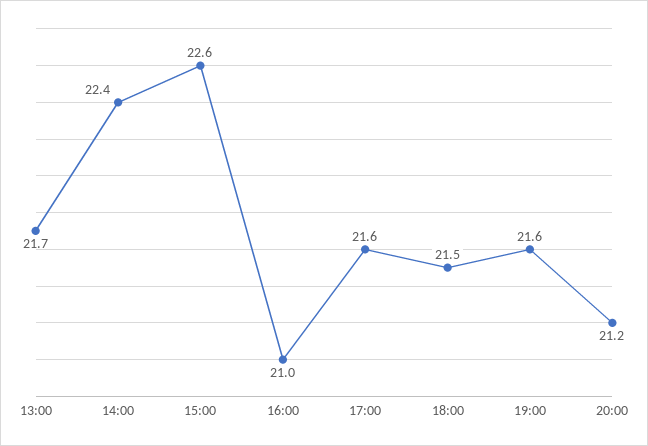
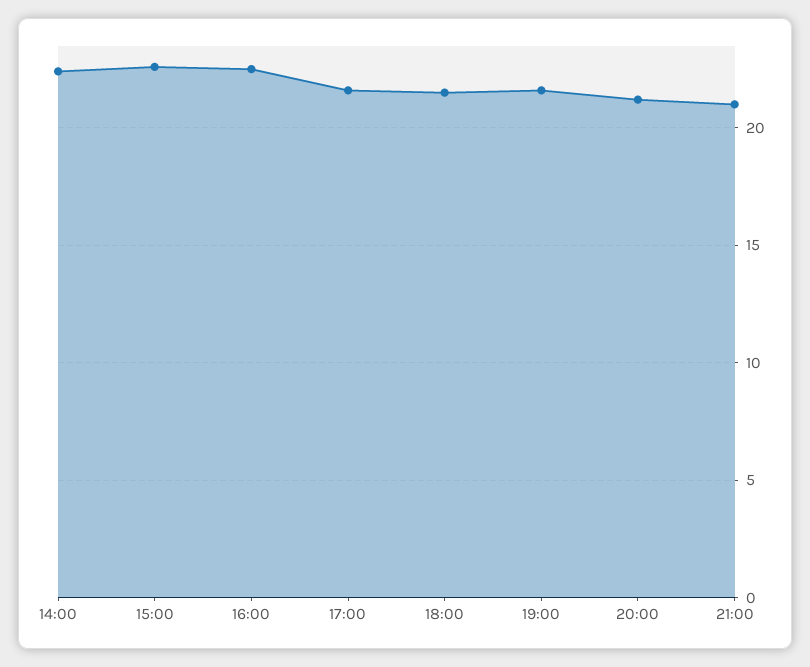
13:00: 21.7 -> none
16:00: 21 -> 22.5
21:00: none -> 21

